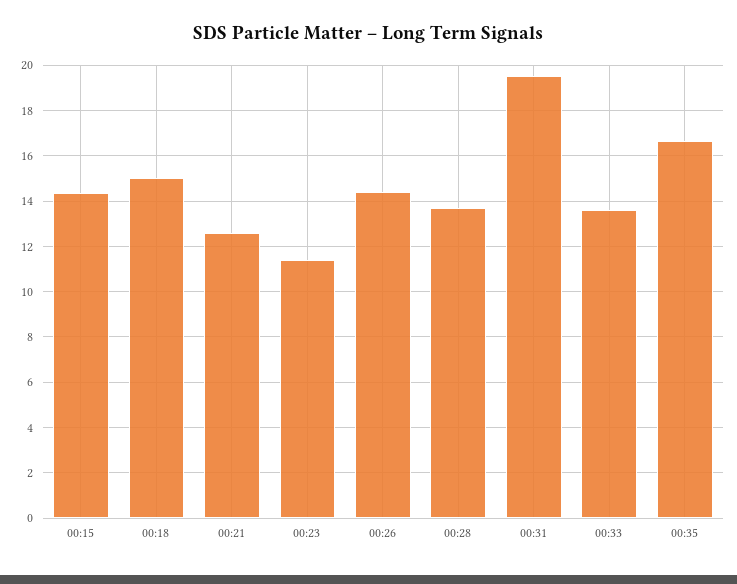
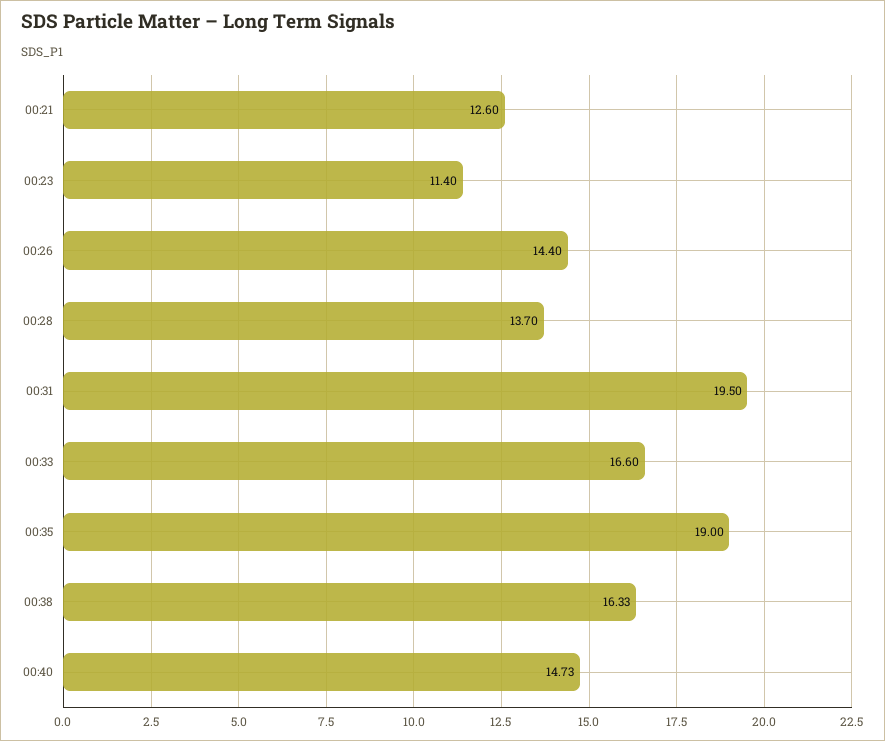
00:15: 14.5 -> none
00:18: 15 -> none
00:33: 13.5 -> 16.6
00:35: 16.5 -> 19
00:38: none -> 16.33
00:40: none -> 14.73

